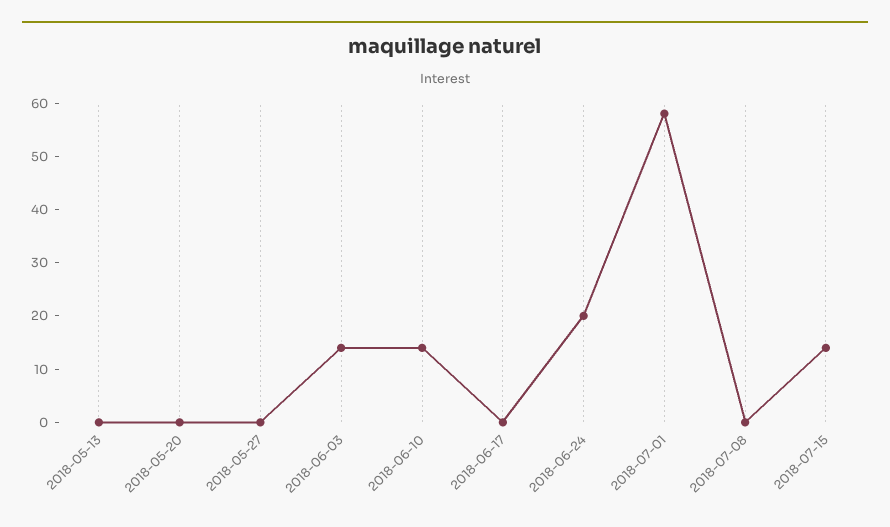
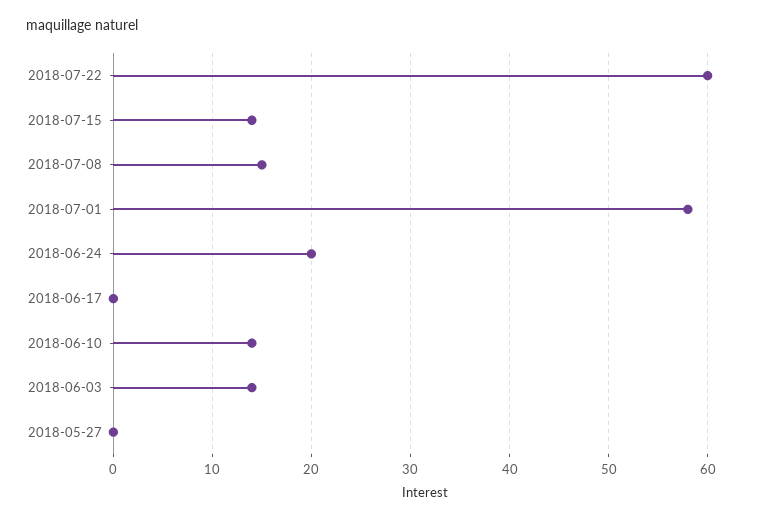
2018-05-13: 0 -> none
2018-05-20: 0 -> none
2018-07-08: 0 -> 15
2018-07-22: none -> 60

